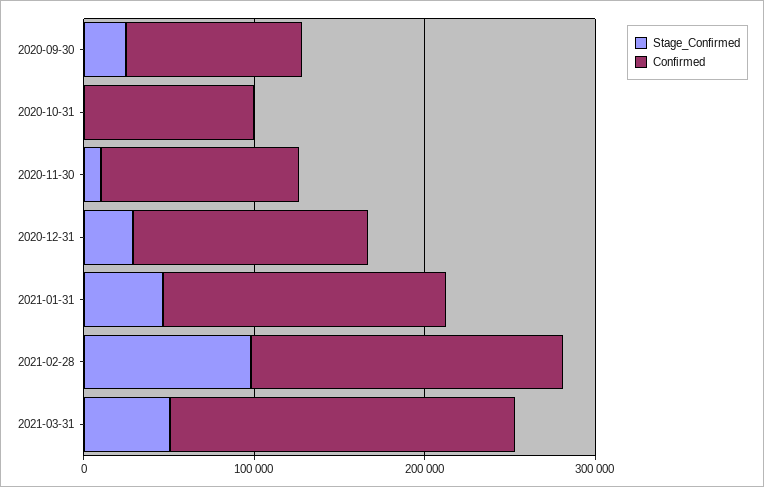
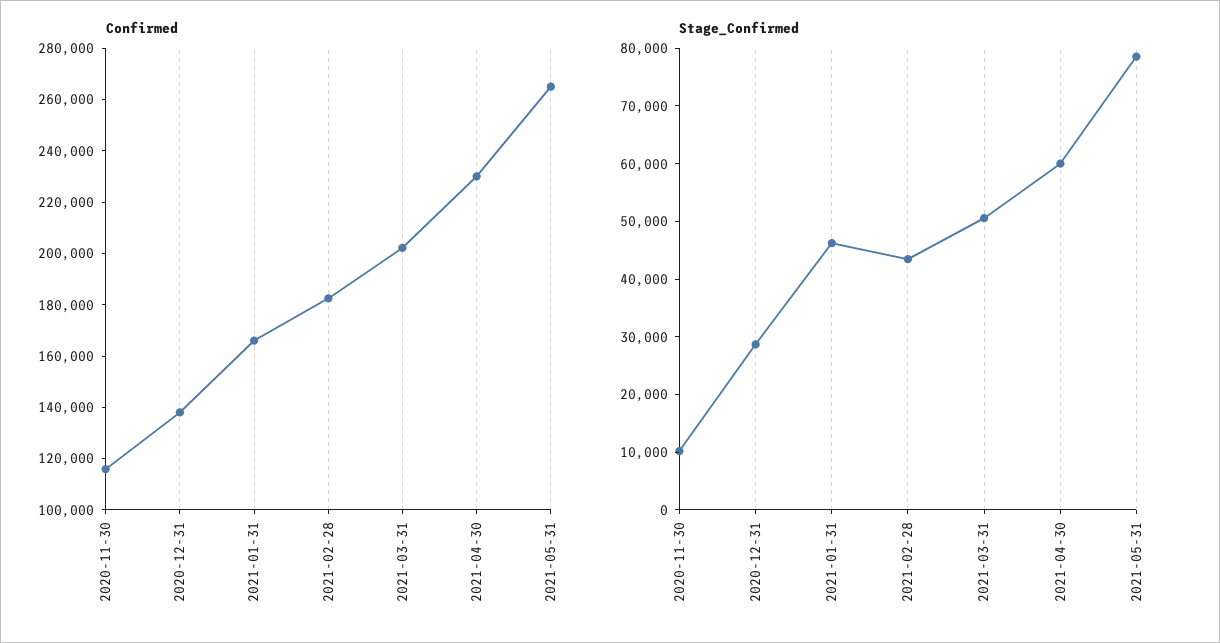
Stage_Confirmed, 2020-09-30: 20000 -> none
Confirmed, 2020-09-30: 100000 -> none
Stage_Confirmed, 2020-10-31: 0 -> none
Confirmed, 2020-10-31: 100000 -> none
Stage_Confirmed, 2021-02-28: 100000 -> 44000
Confirmed, 2021-04-30: none -> 230000
Confirmed, 2021-05-31: none -> 265000
Stage_Confirmed, 2021-04-30: none -> 60000
Stage_Confirmed, 2021-05-31: none -> 78000

